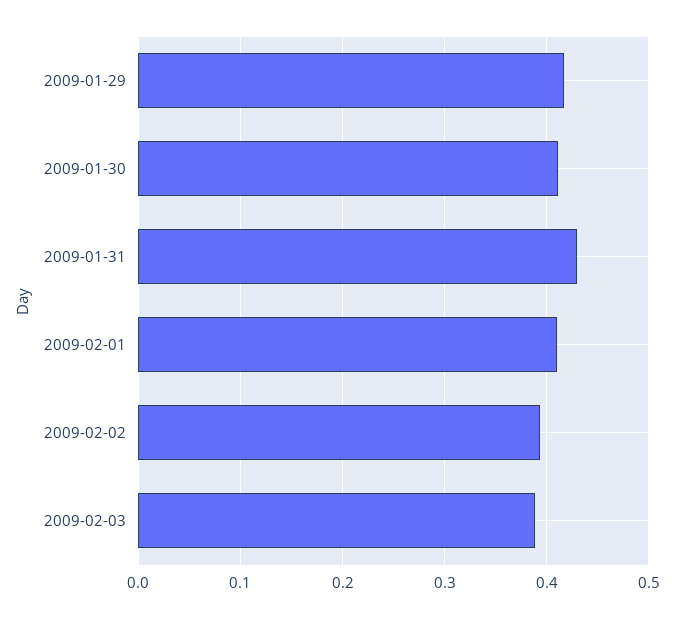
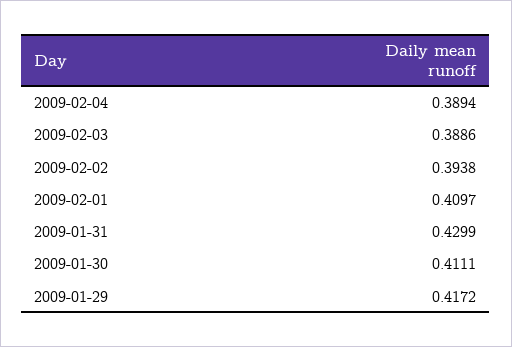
2009-02-04: none -> 0.3894

